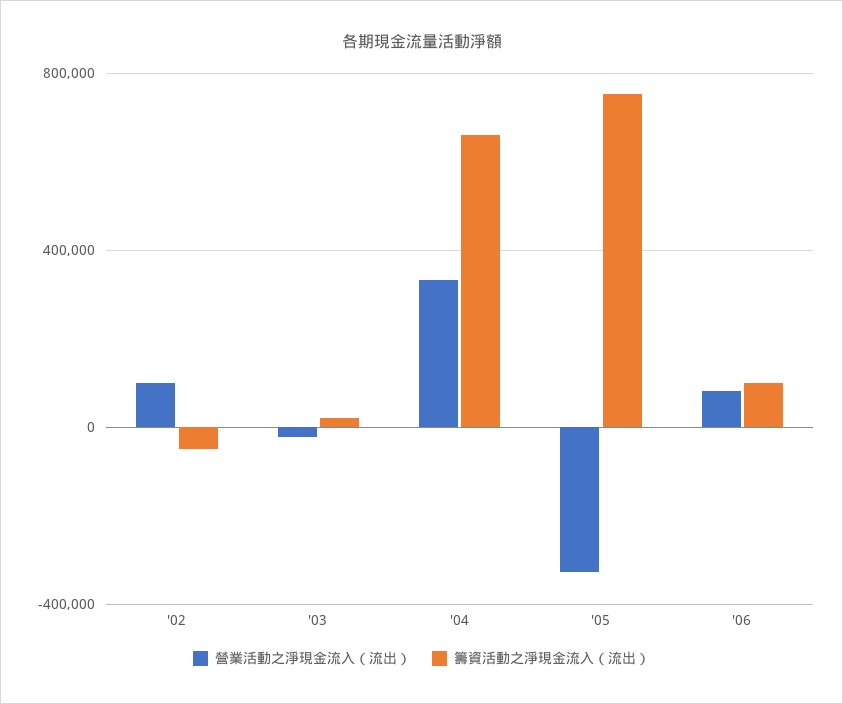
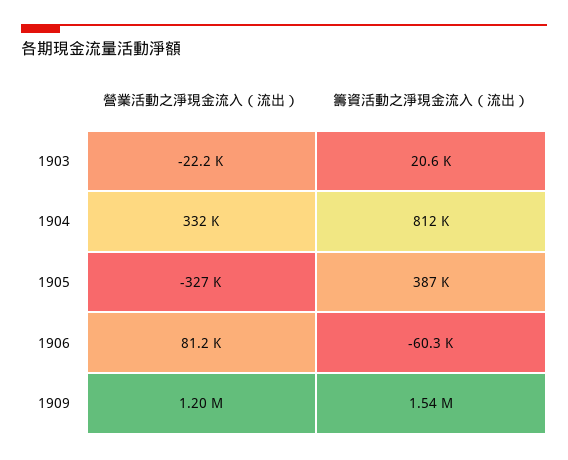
營業活動之淨現金流入（流出）, '02: 100000 -> none
籌資活動之淨現金流入（流出）, '02: -50000 -> none
籌資活動之淨現金流入（流出）, '04: 650000 -> 812000
籌資活動之淨現金流入（流出）, '05: 750000 -> 387000
籌資活動之淨現金流入（流出）, '06: 100000 -> -60300
營業活動之淨現金流入（流出）, 1909: none -> 1200000
籌資活動之淨現金流入（流出）, 1909: none -> 1540000

